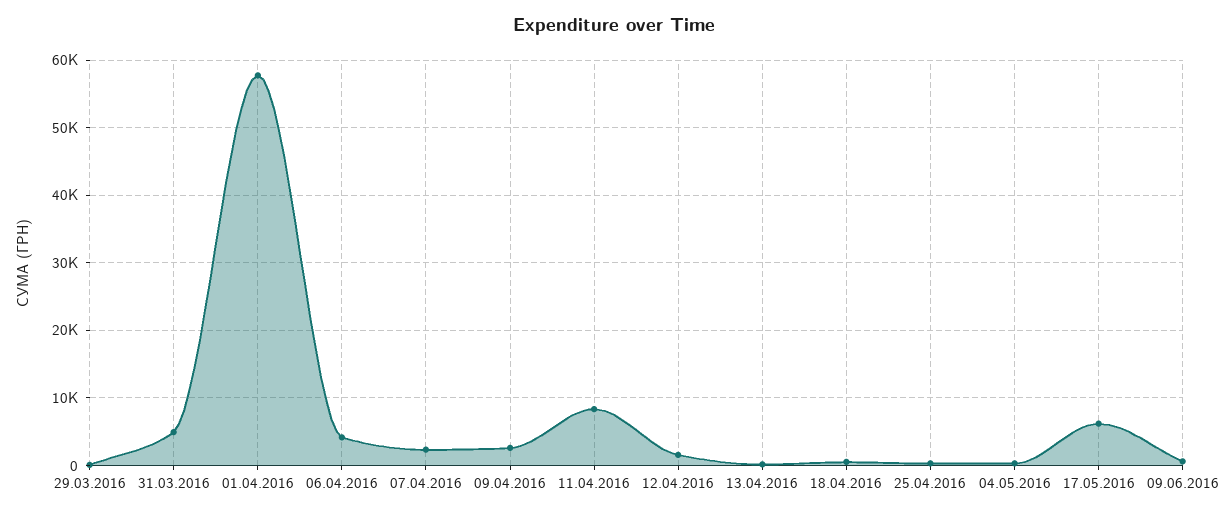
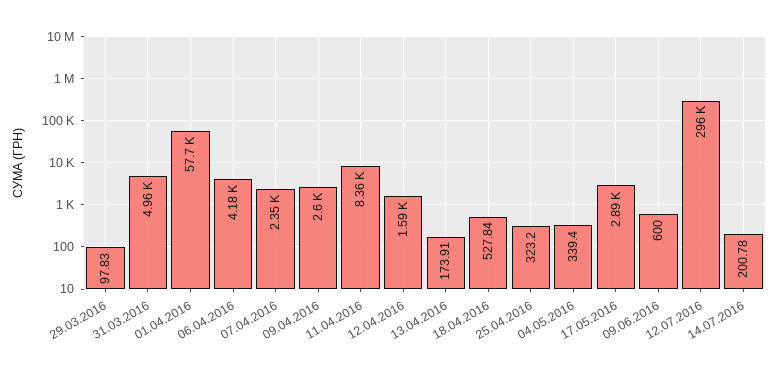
17.05.2016: 6000 -> 2890
12.07.2016: none -> 296000
14.07.2016: none -> 200.78

